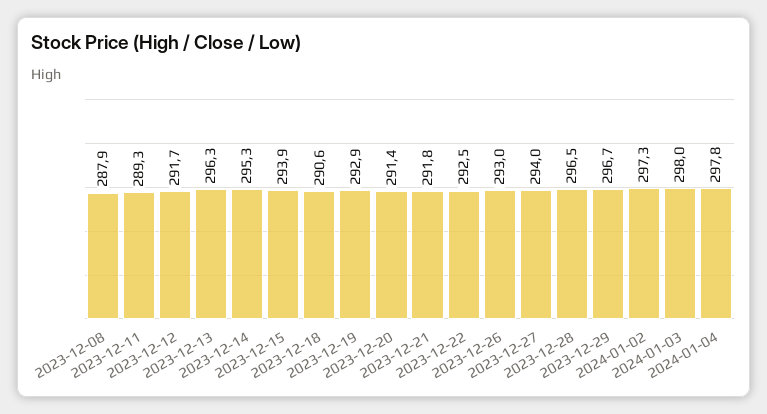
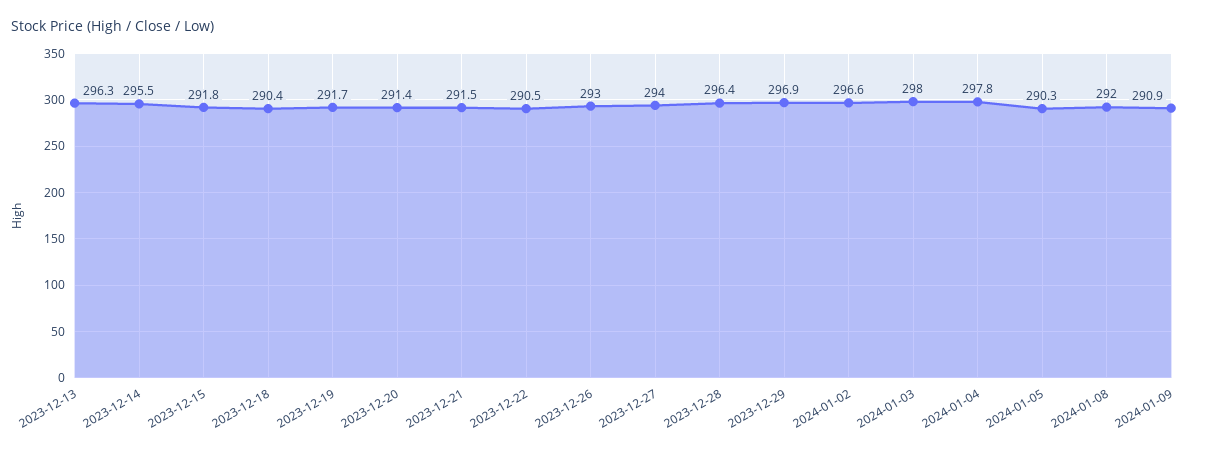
2023-12-08: 287.9 -> none
2023-12-11: 289.3 -> none
2023-12-12: 291.7 -> none
2023-12-14: 295.3 -> 295.5
2023-12-15: 293.9 -> 291.8
2023-12-18: 290.6 -> 290.4
2023-12-19: 292.9 -> 291.7
2023-12-21: 291.8 -> 291.5
2023-12-22: 292.5 -> 290.5
2023-12-28: 296.5 -> 296.4
2023-12-29: 296.7 -> 296.9
2024-01-02: 297.3 -> 296.6
2024-01-05: none -> 290.3
2024-01-08: none -> 292
2024-01-09: none -> 290.9

